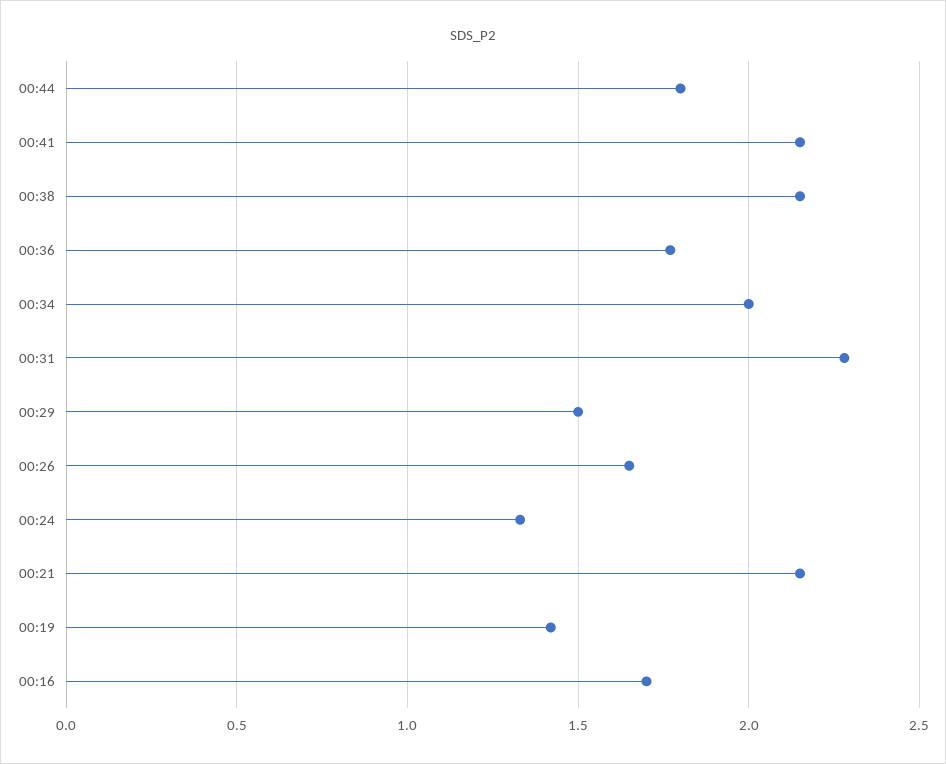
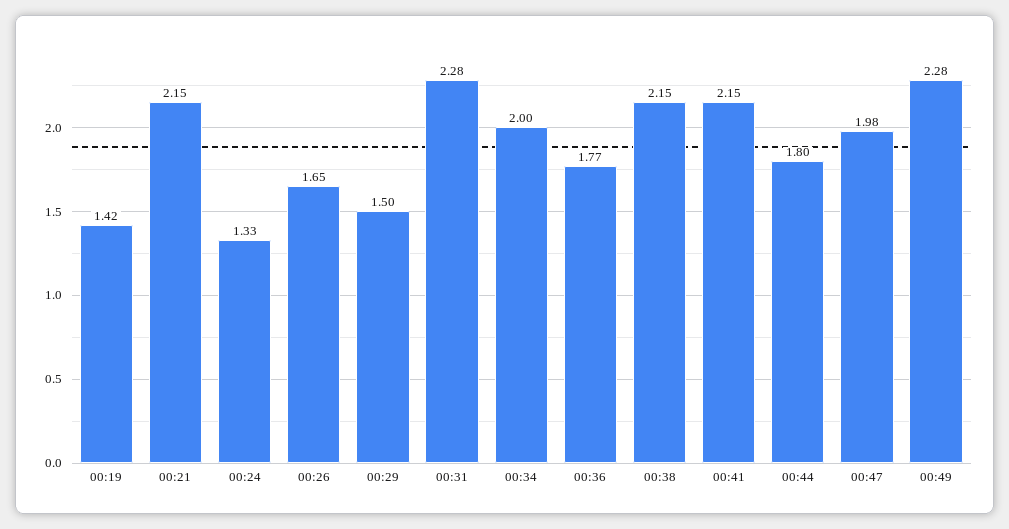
00:16: 1.7 -> none
00:47: none -> 1.98
00:49: none -> 2.28

